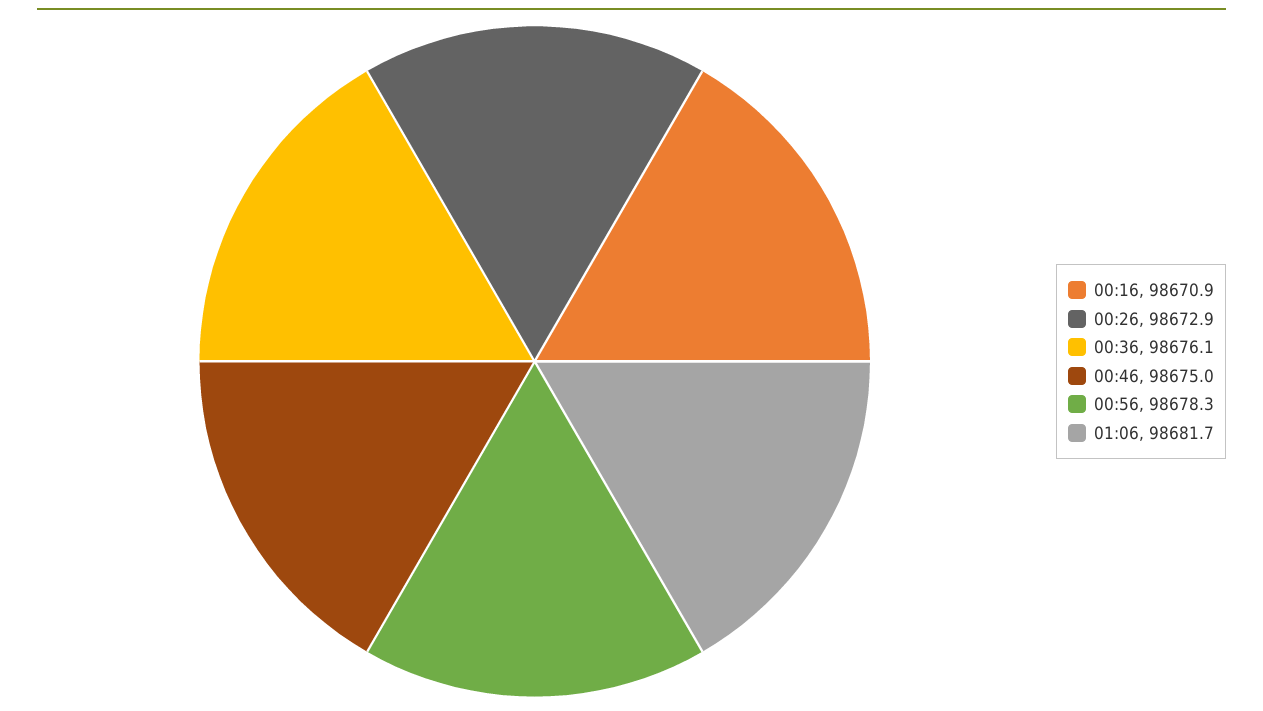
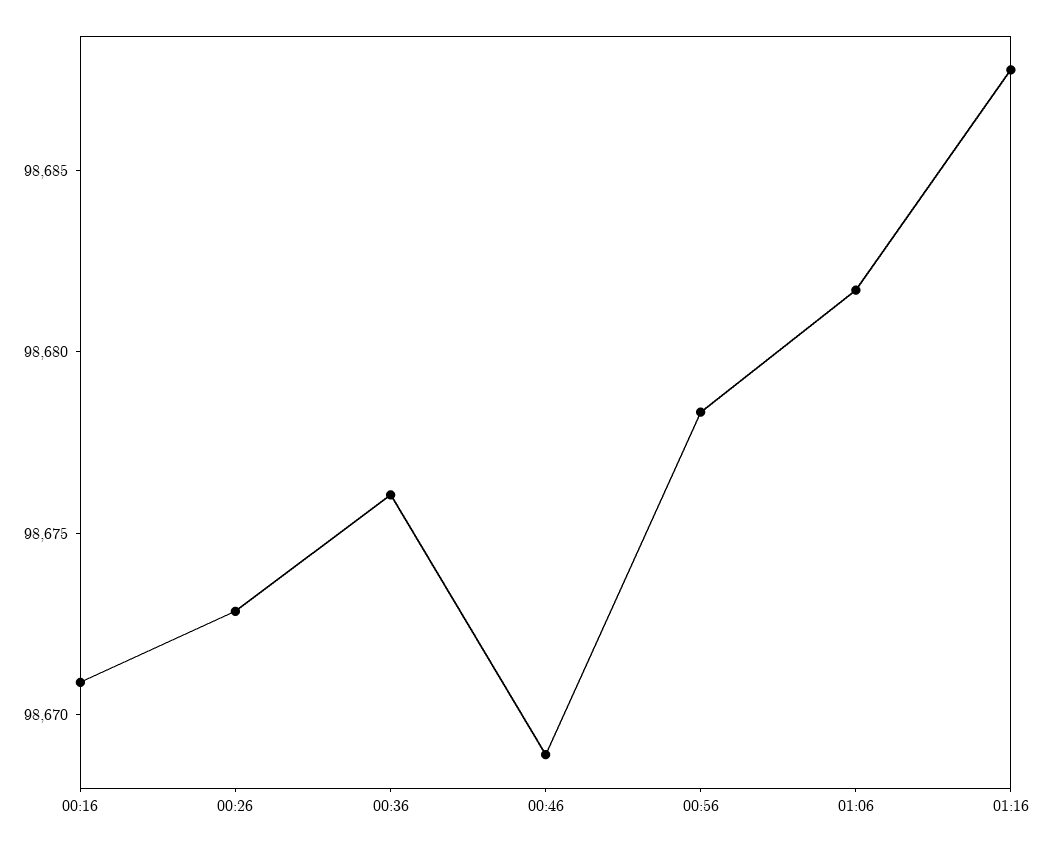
00:46: 98675 -> 98669
01:16: none -> 98688

